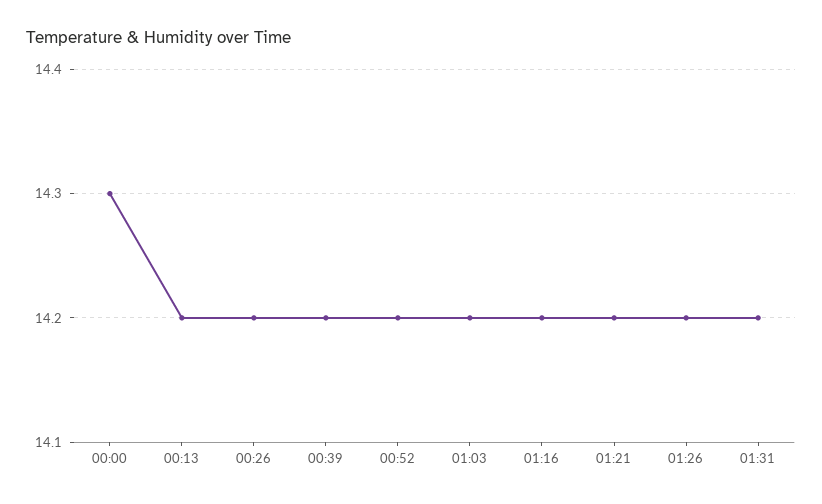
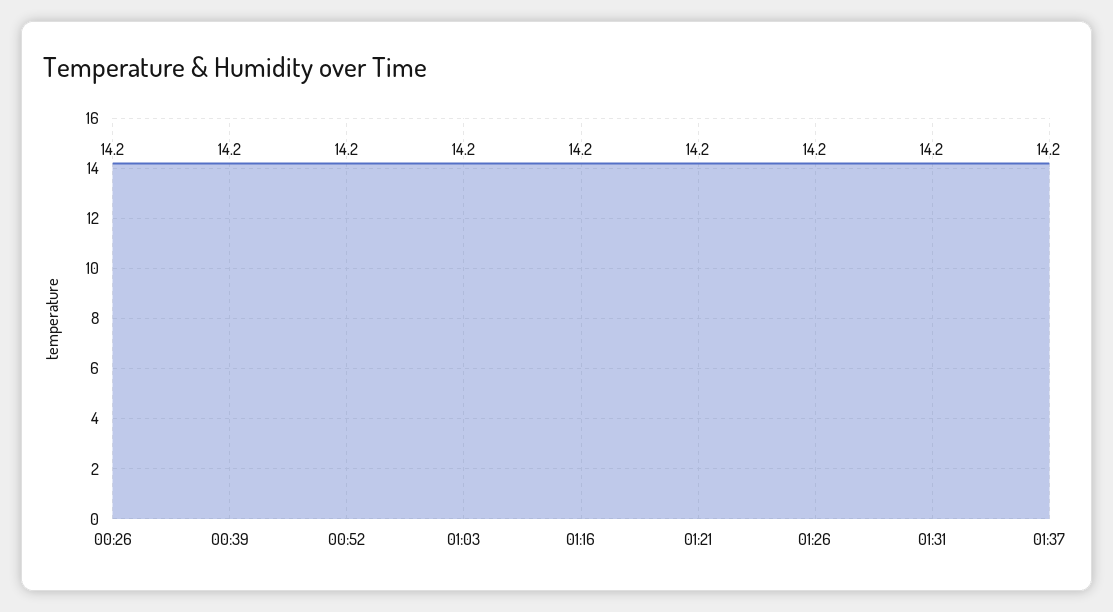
00:00: 14.3 -> none
00:13: 14.2 -> none
01:37: none -> 14.2

